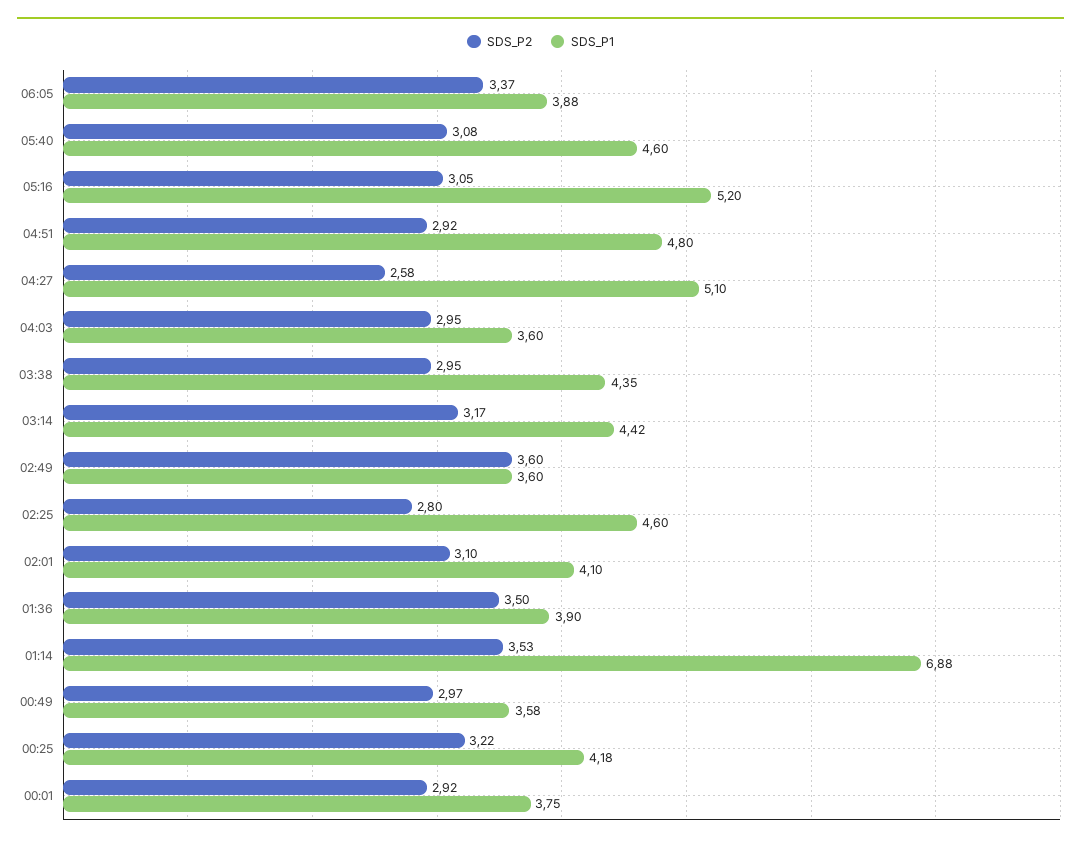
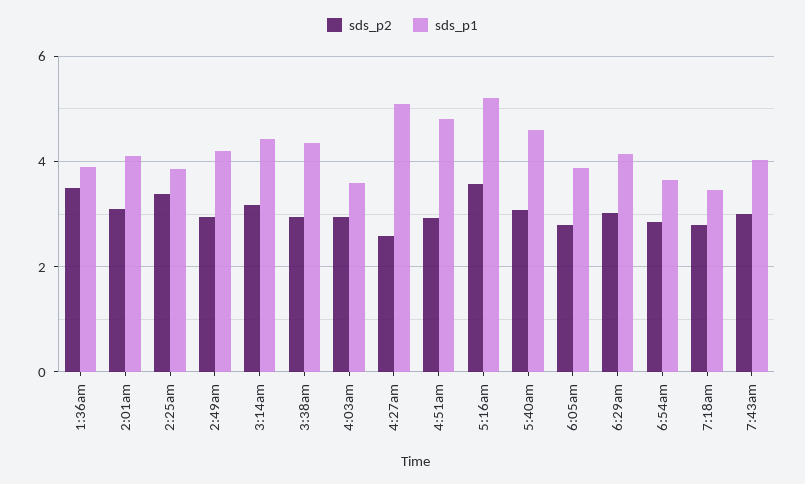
SDS_P2, 06:05: 3.37 -> 2.8
SDS_P2, 05:16: 3.05 -> 3.6
SDS_P2, 02:49: 3.6 -> 3
SDS_P1, 02:49: 3.6 -> 4.2
SDS_P2, 02:25: 2.8 -> 3.4
SDS_P1, 02:25: 4.6 -> 3.8
SDS_P2, 01:14: 3.53 -> none
SDS_P1, 01:14: 6.88 -> none
SDS_P2, 00:49: 2.97 -> none
SDS_P1, 00:49: 3.58 -> none
SDS_P2, 00:25: 3.22 -> none
SDS_P1, 00:25: 4.18 -> none
SDS_P2, 00:01: 2.92 -> none
SDS_P1, 00:01: 3.75 -> none
SDS_P2, 6:29am: none -> 3
SDS_P1, 6:29am: none -> 4.2
SDS_P2, 6:54am: none -> 2.8
SDS_P1, 6:54am: none -> 3.6
SDS_P2, 7:18am: none -> 2.8
SDS_P1, 7:18am: none -> 3.4
SDS_P2, 7:43am: none -> 3
SDS_P1, 7:43am: none -> 4

